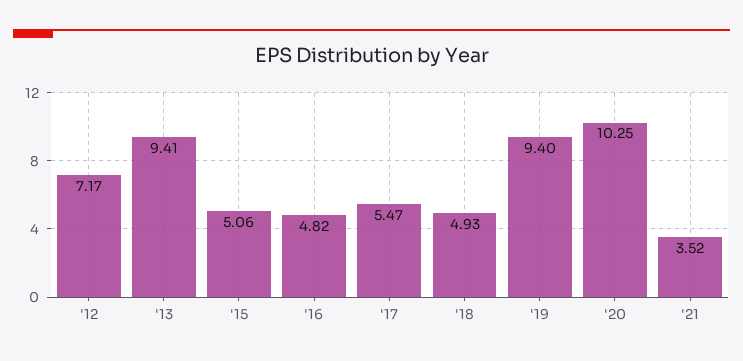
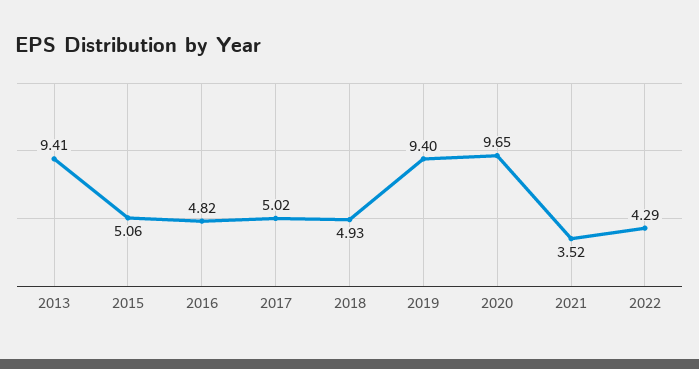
'12: 7.17 -> none
'17: 5.47 -> 5.02
'20: 10.25 -> 9.65
2022: none -> 4.29

